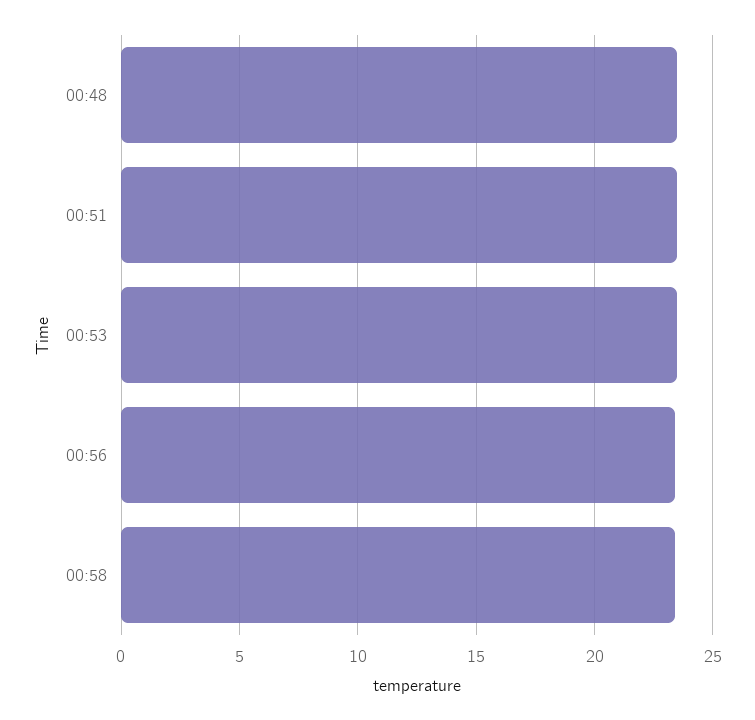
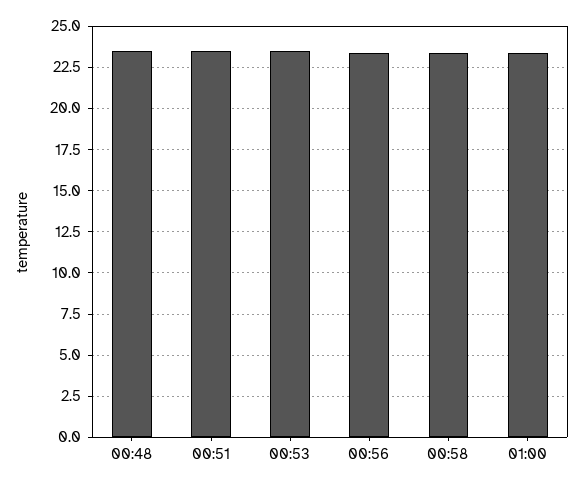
01:00: none -> 23.5

